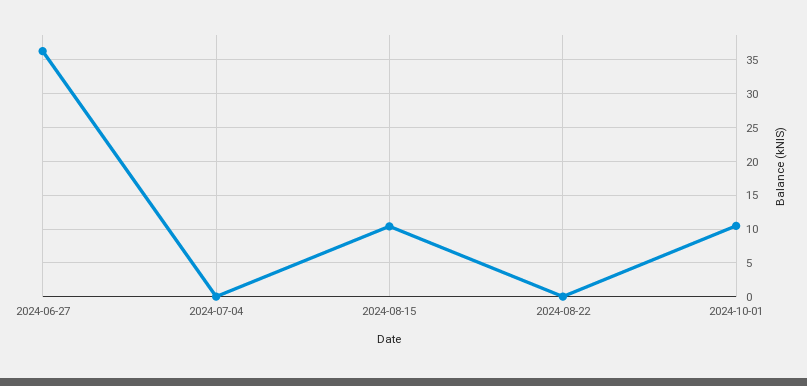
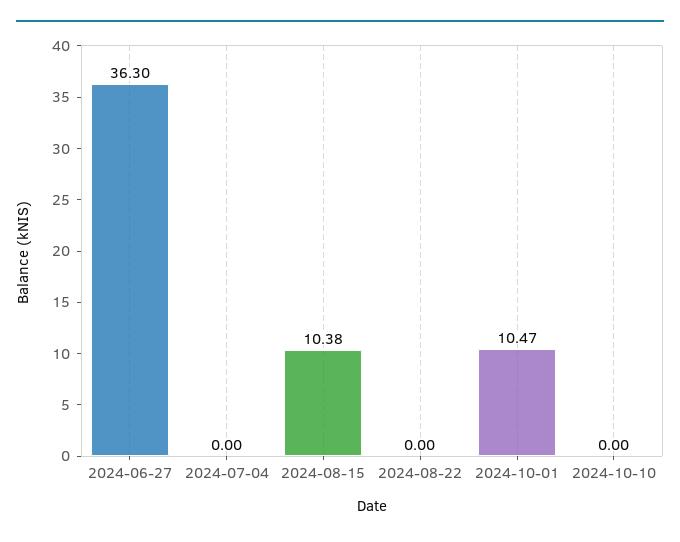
2024-10-10: none -> 0

